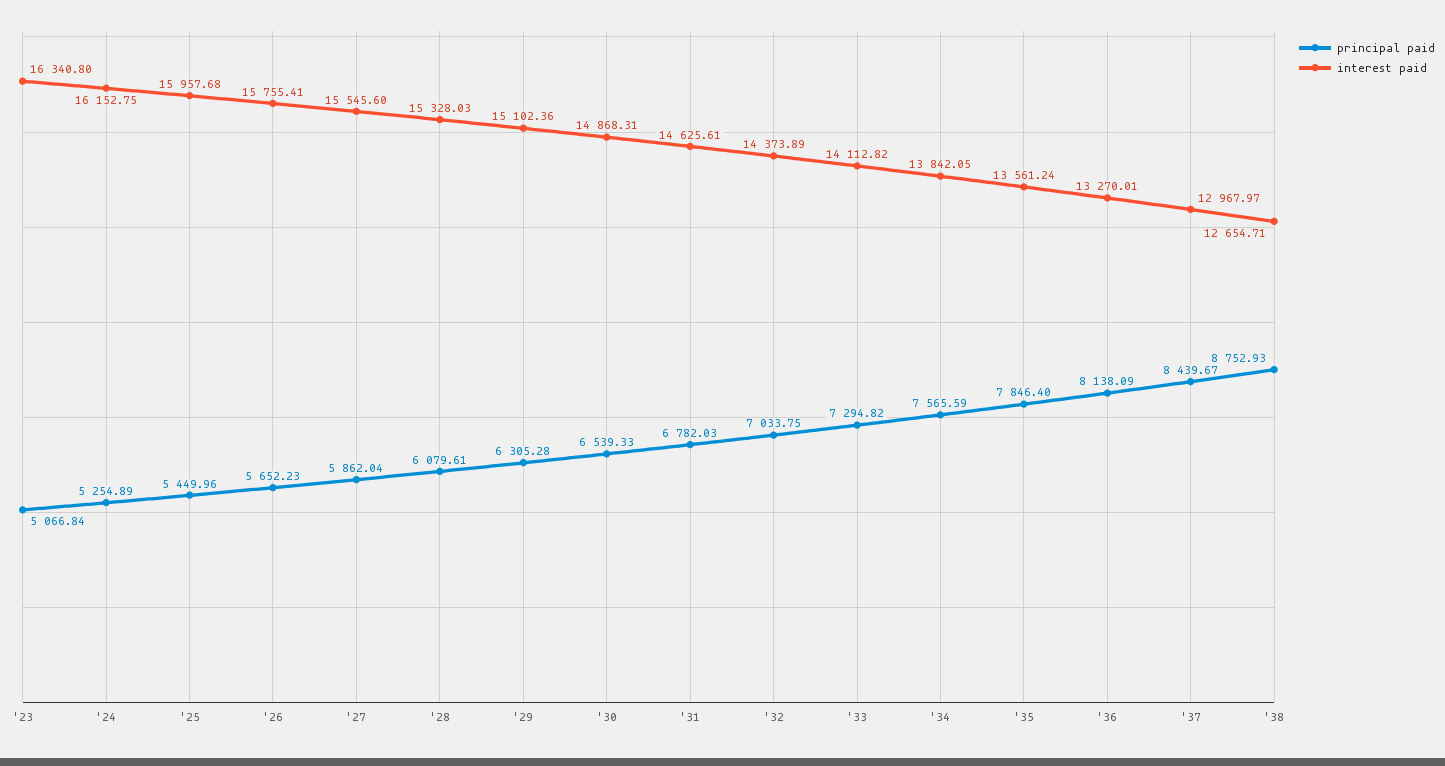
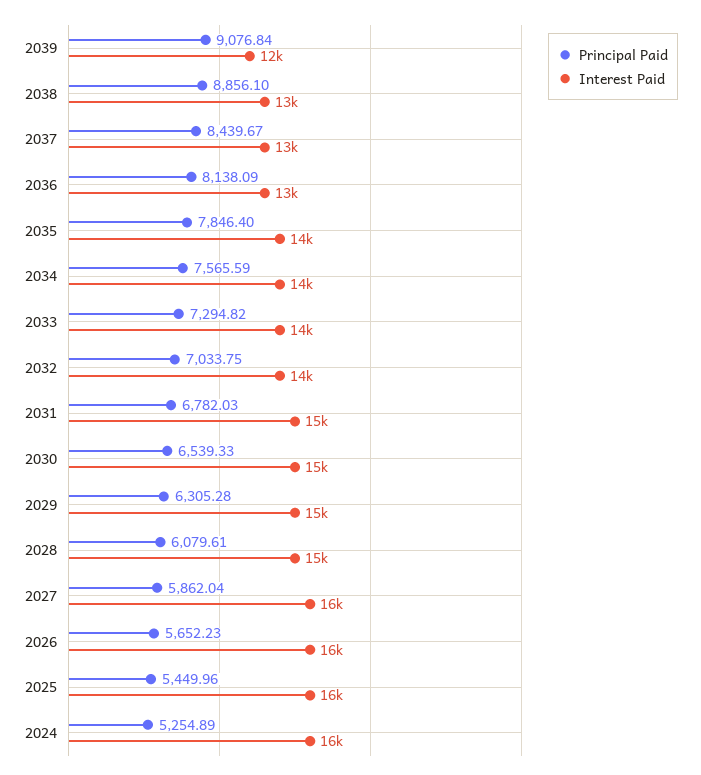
principal paid, '23: 5066.84 -> none
interest paid, '23: 16340.8 -> none
principal paid, '38: 8752.93 -> 8856.1
principal paid, 2039: none -> 9076.84
interest paid, 2039: none -> 12000

